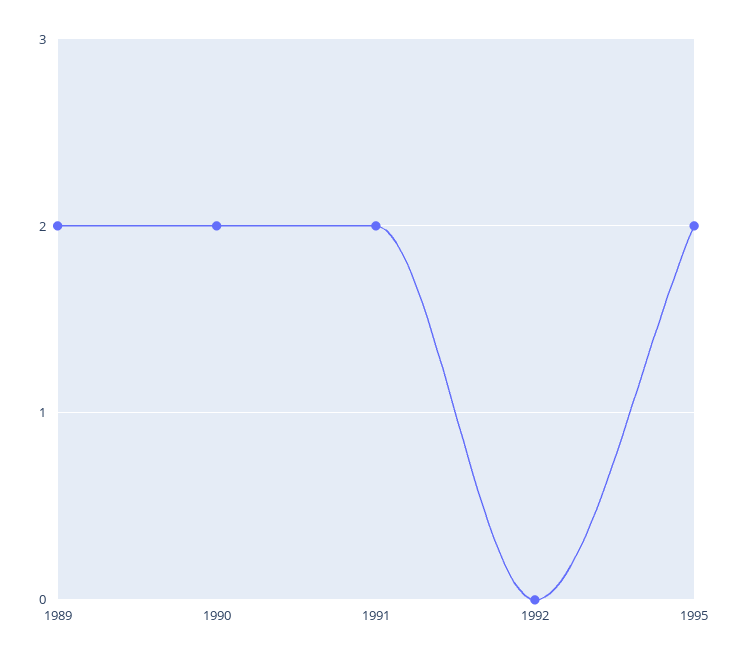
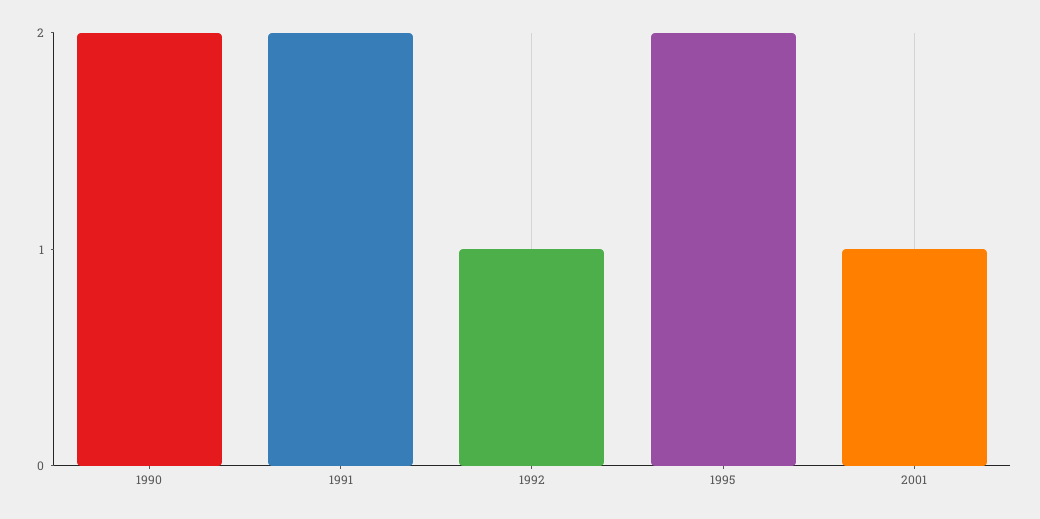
1989: 2 -> none
1992: 0 -> 1
2001: none -> 1

